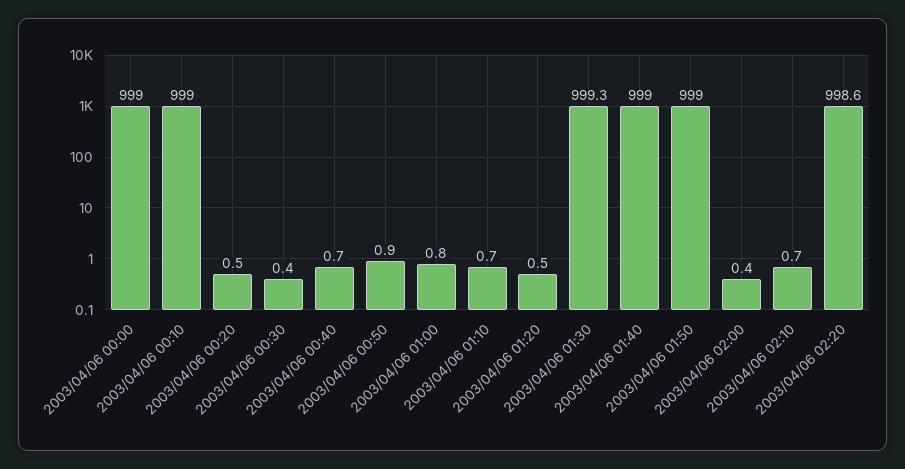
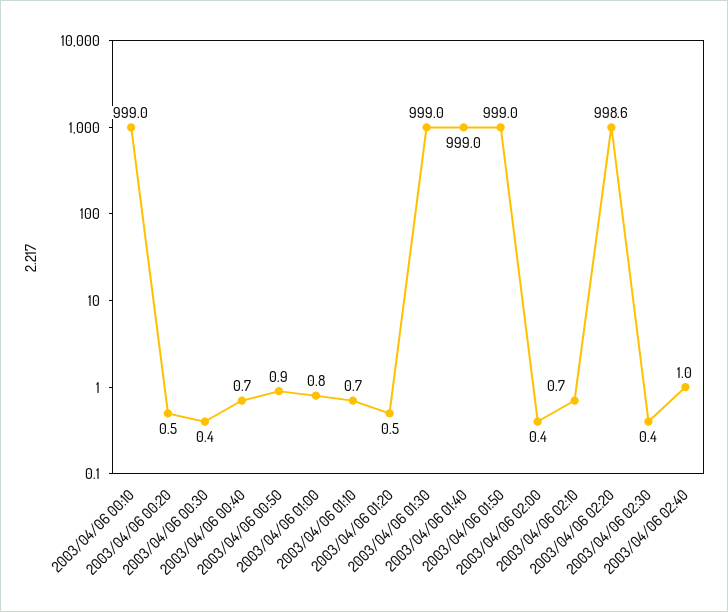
2003/04/06 00:00: 999 -> none
2003/04/06 01:30: 999.3 -> 999
2003/04/06 02:30: none -> 0.4
2003/04/06 02:40: none -> 1

